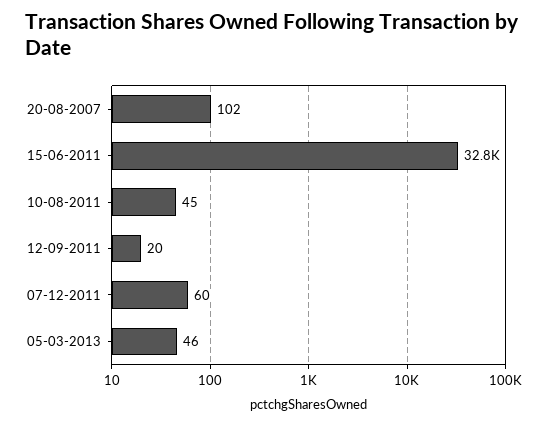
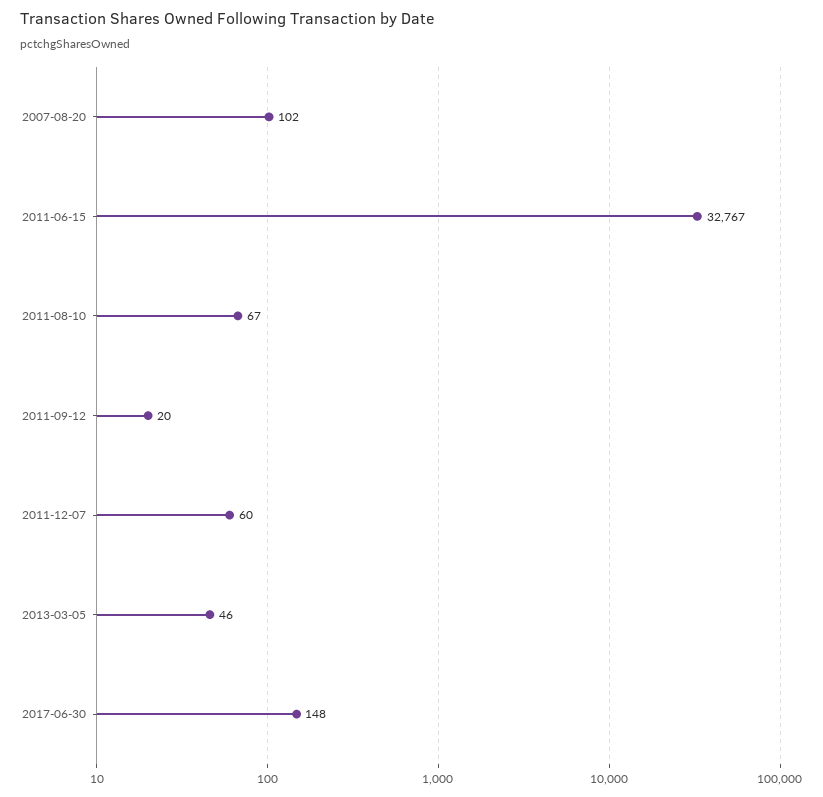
10-08-2011: 45 -> 67
2017-06-30: none -> 148

